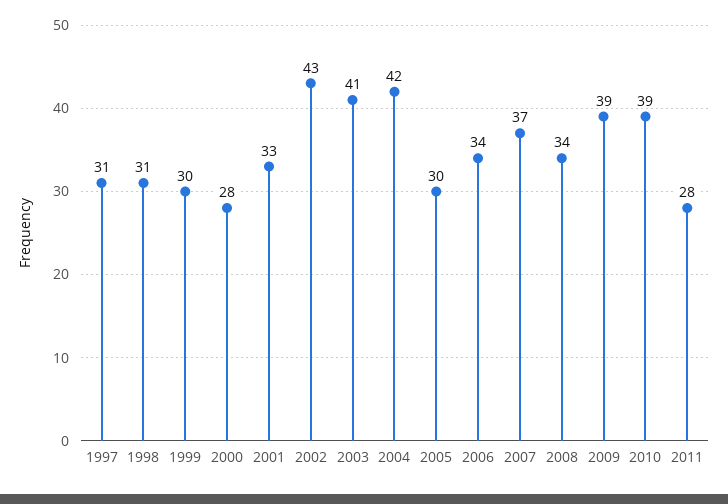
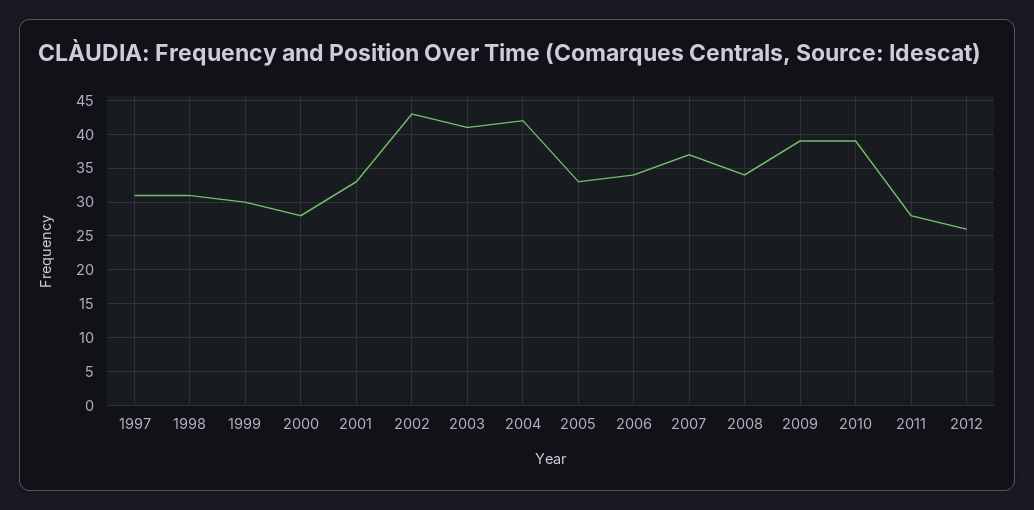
2005: 30 -> 33
2012: none -> 26

